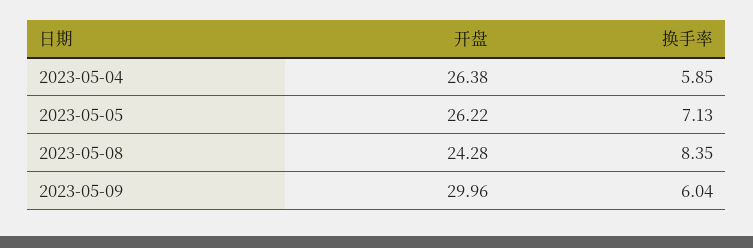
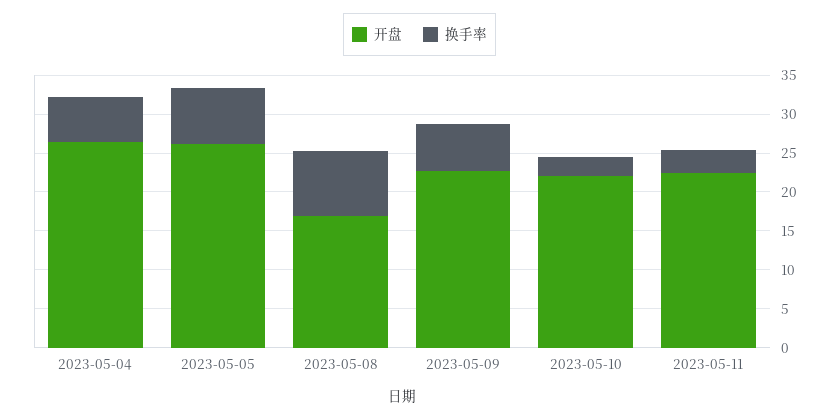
开盘, 2023-05-08: 24.28 -> 17.5
开盘, 2023-05-09: 29.96 -> 22.5
开盘, 2023-05-10: none -> 22.5
换手率, 2023-05-10: none -> 2.5
开盘, 2023-05-11: none -> 22.5
换手率, 2023-05-11: none -> 2.5

